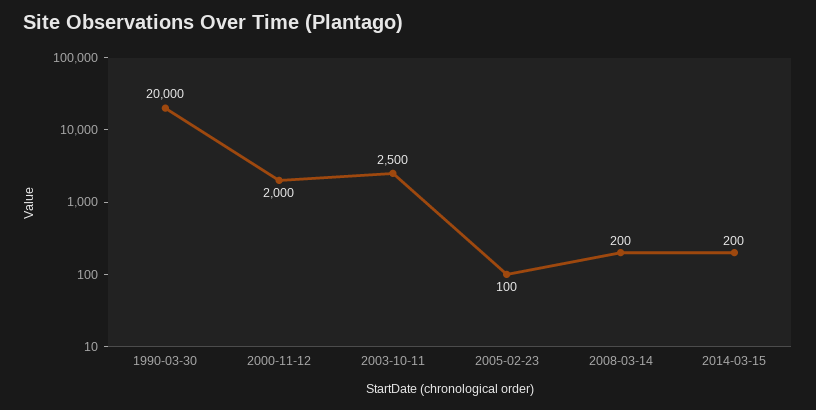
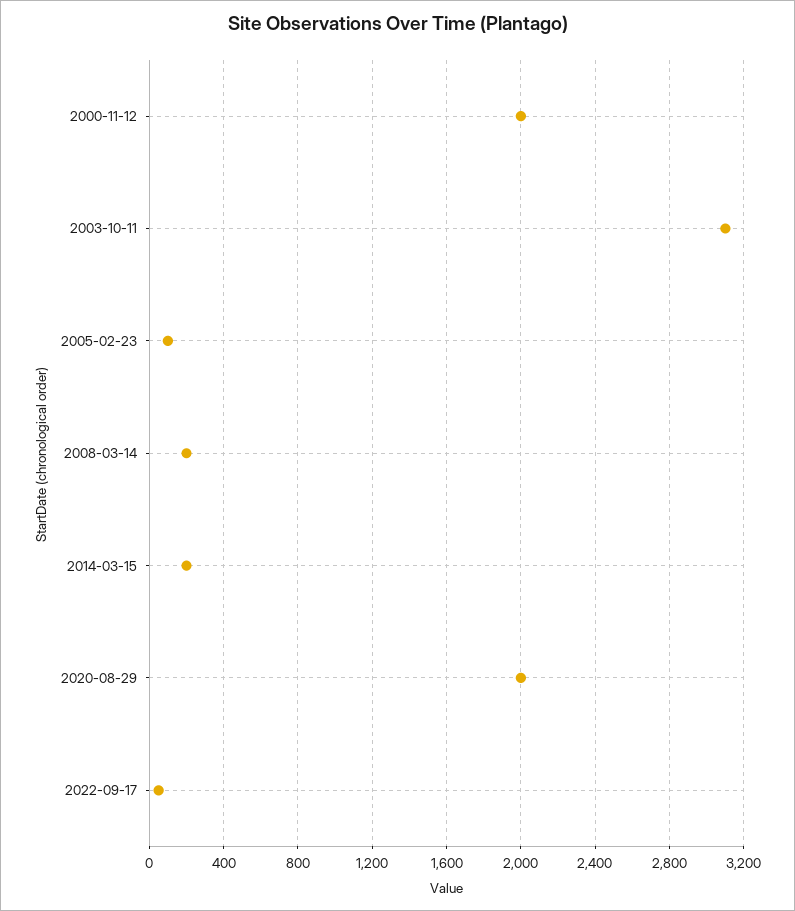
1990-03-30: 20000 -> none
2003-10-11: 2500 -> 3100
2020-08-29: none -> 2000
2022-09-17: none -> 50

